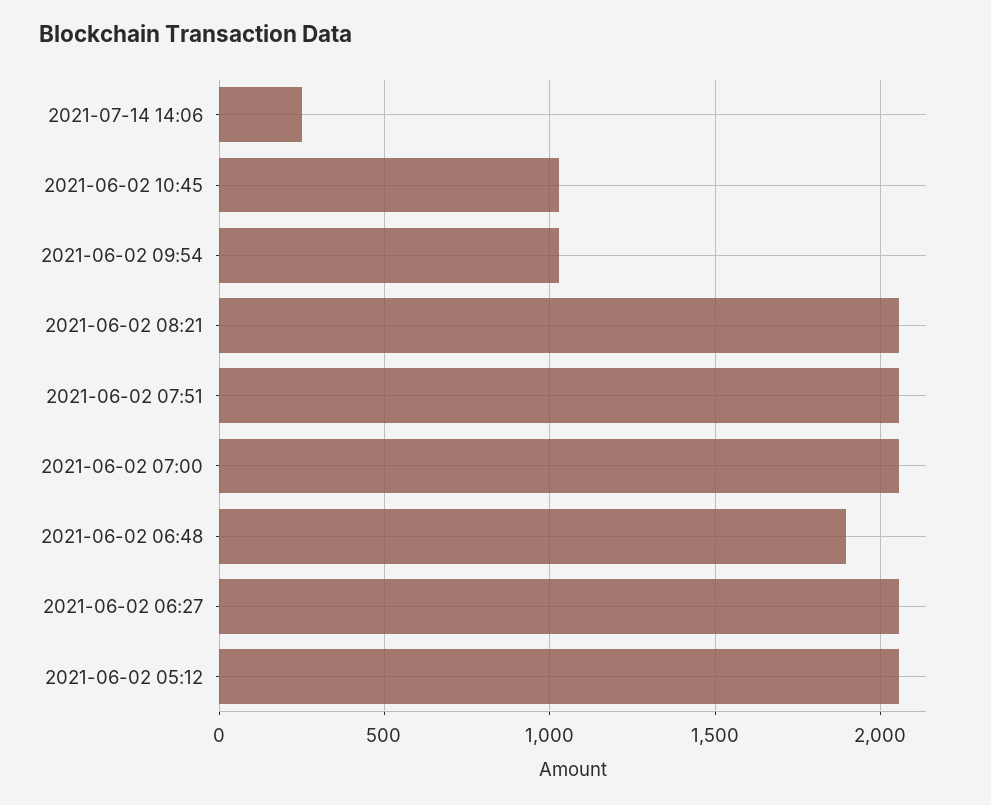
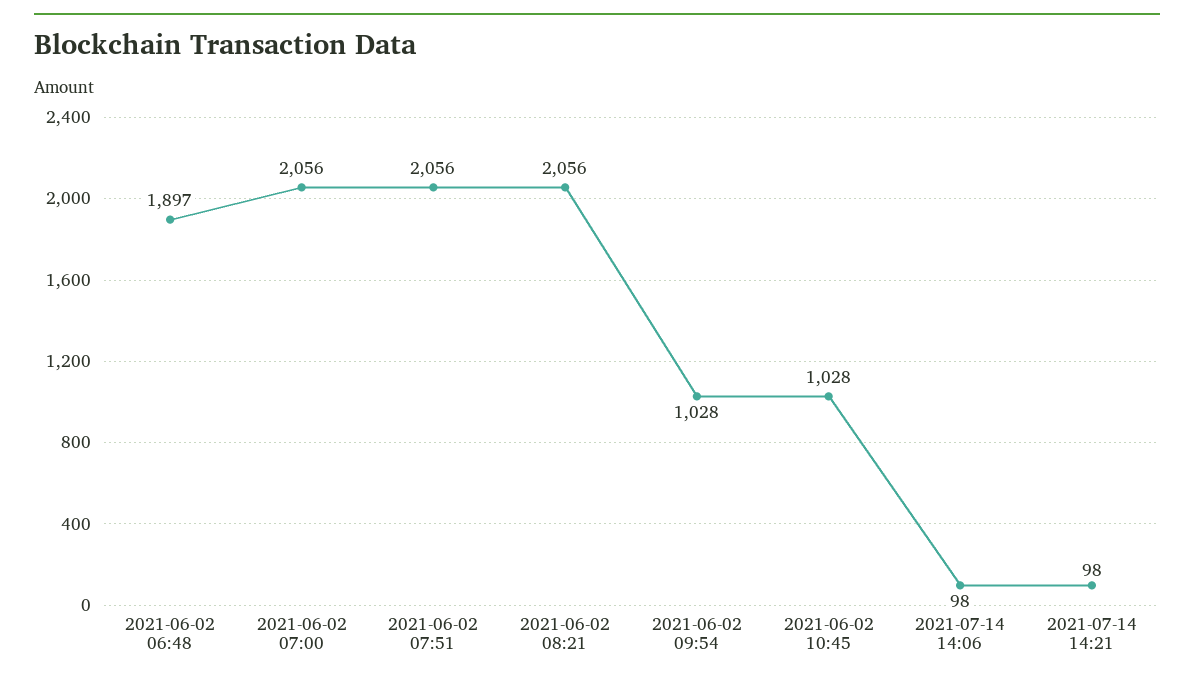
2021-07-14 14:06: 250 -> 98
2021-06-02 06:27: 2050 -> none
2021-06-02 05:12: 2050 -> none
2021-07-14 14:21: none -> 98

